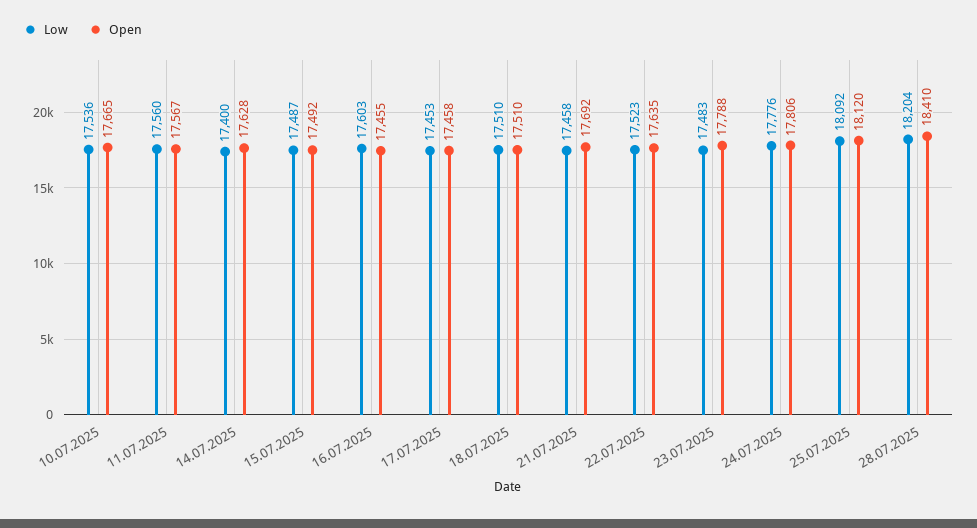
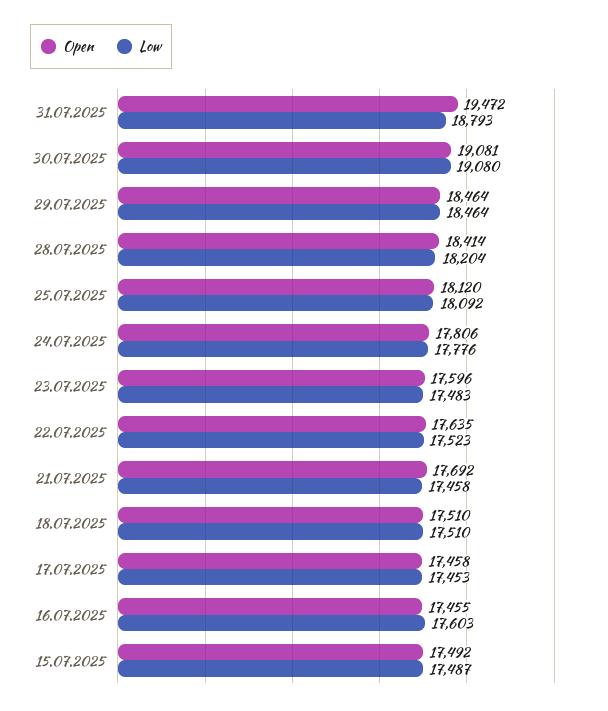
Low, 10.07.2025: 17536 -> none
Open, 10.07.2025: 17665 -> none
Low, 11.07.2025: 17560 -> none
Open, 11.07.2025: 17567 -> none
Low, 14.07.2025: 17400 -> none
Open, 14.07.2025: 17628 -> none
Open, 23.07.2025: 17788 -> 17596
Open, 28.07.2025: 18410 -> 18414
Open, 31.07.2025: none -> 19472
Low, 31.07.2025: none -> 18793
Open, 30.07.2025: none -> 19081
Low, 30.07.2025: none -> 19080
Open, 29.07.2025: none -> 18464
Low, 29.07.2025: none -> 18464

